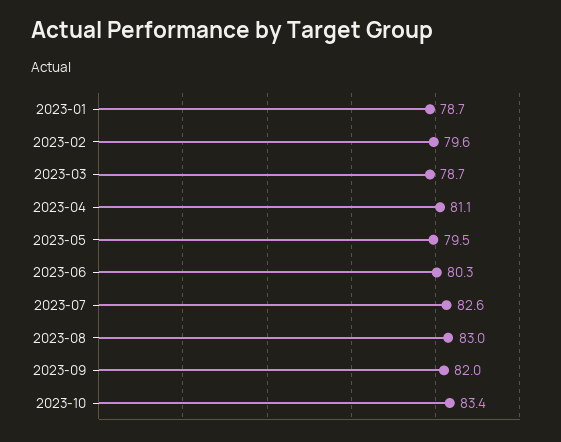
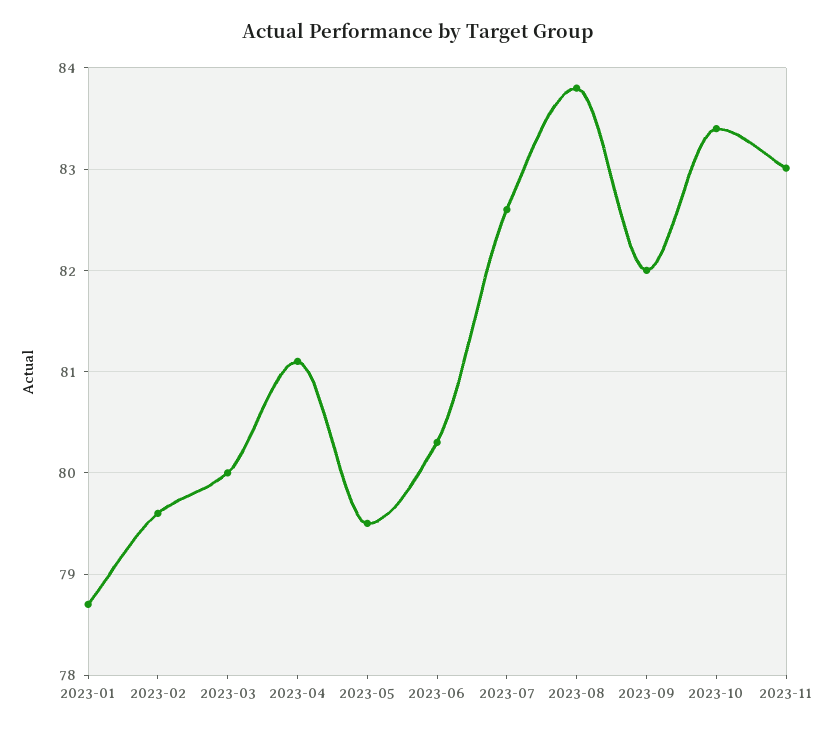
2023-03: 78.7 -> 80
2023-08: 83 -> 83.8
2023-11: none -> 83

